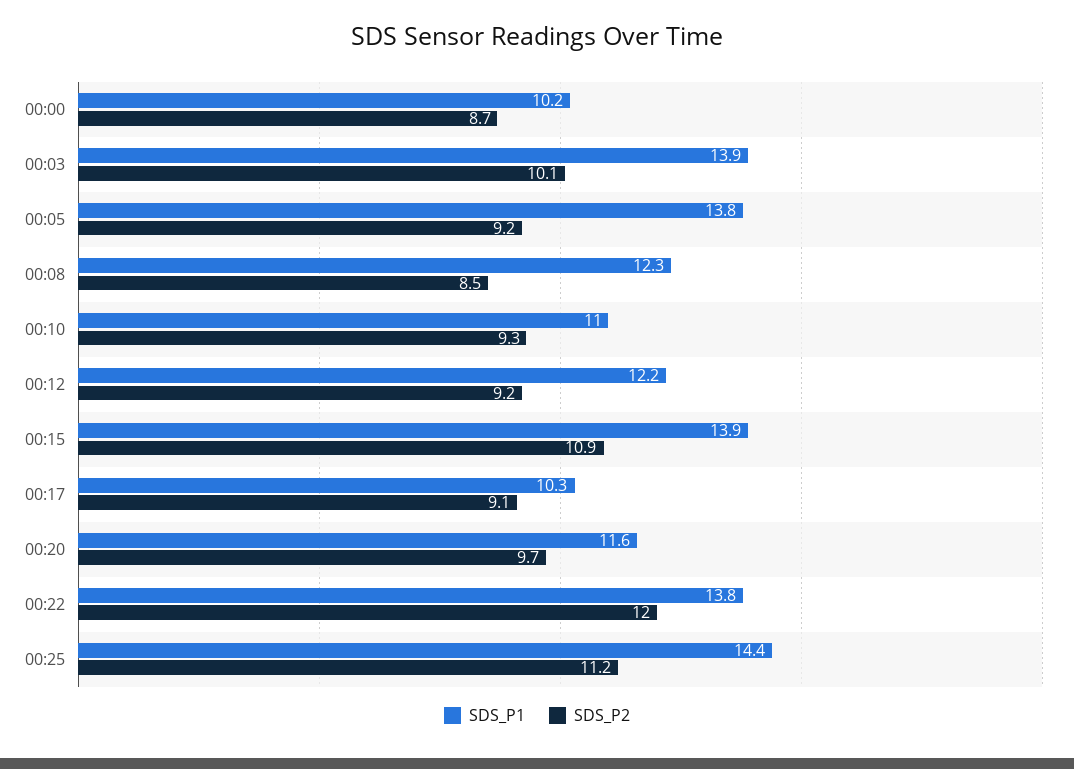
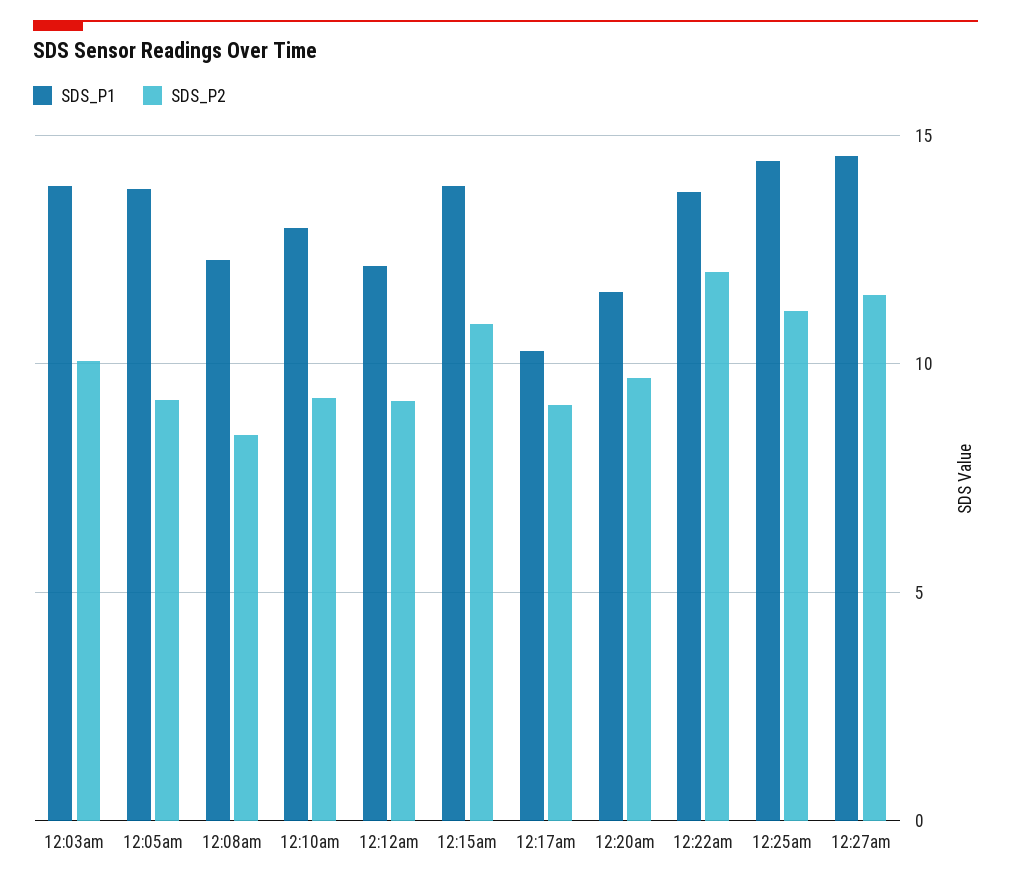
SDS_P1, 00:00: 10.2 -> none
SDS_P2, 00:00: 8.7 -> none
SDS_P1, 00:10: 11 -> 13
SDS_P1, 12:27am: none -> 14.5
SDS_P2, 12:27am: none -> 11.5

